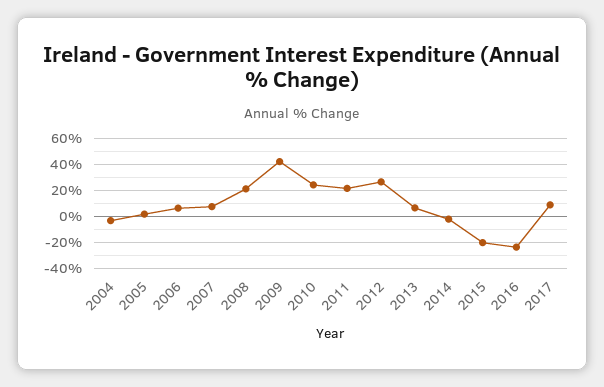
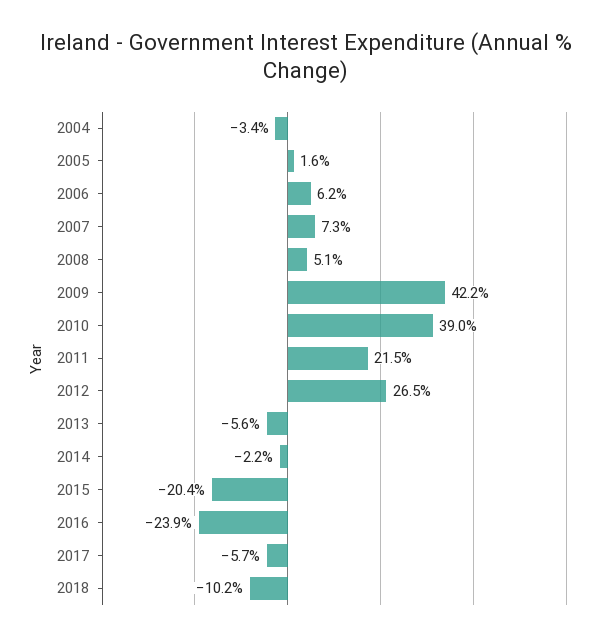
2008: 20 -> 5.1
2010: 25 -> 39
2013: 5 -> -5.6
2017: 10 -> -5.7
2018: none -> -10.2

